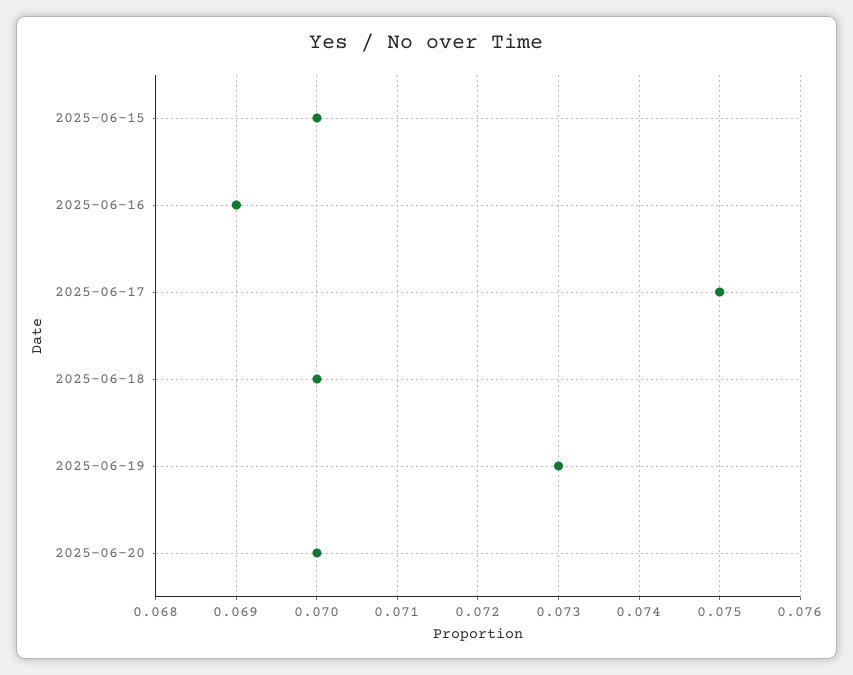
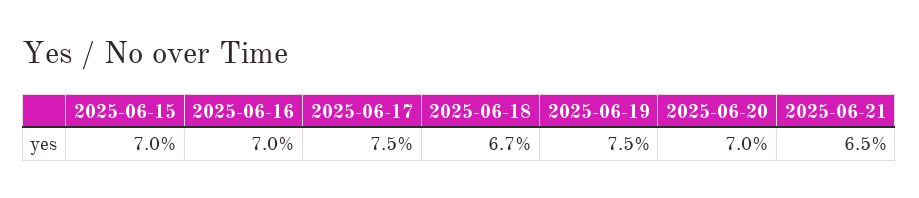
2025-06-16: 0.069 -> 0.07
2025-06-18: 0.07 -> 0.067
2025-06-19: 0.073 -> 0.075
2025-06-21: none -> 0.065

